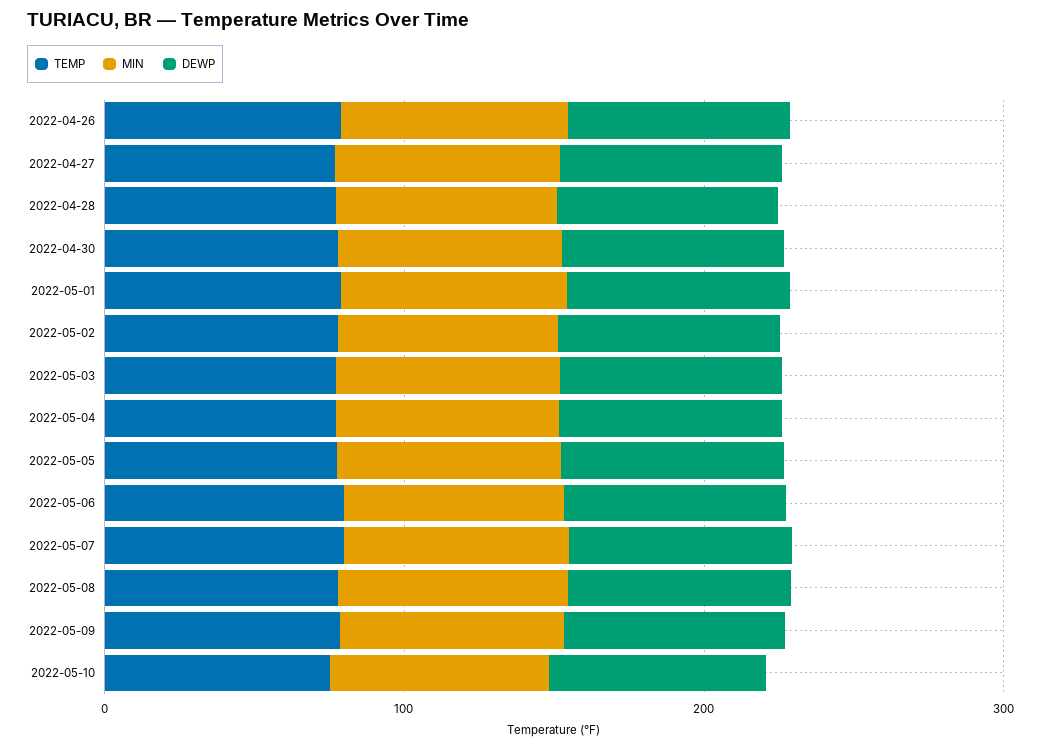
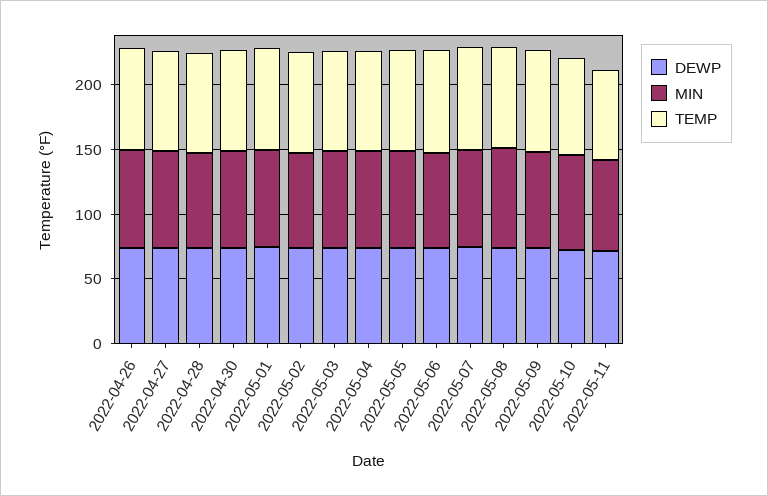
DEWP, 2022-05-11: none -> 70
MIN, 2022-05-11: none -> 70
TEMP, 2022-05-11: none -> 70

